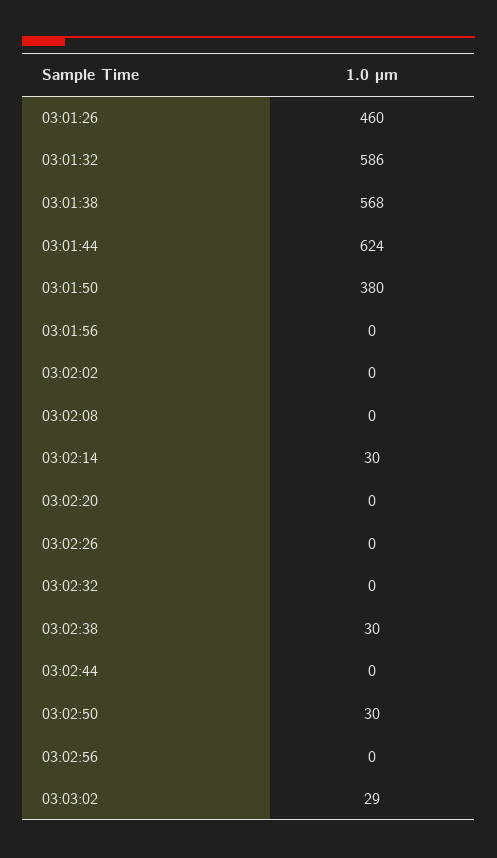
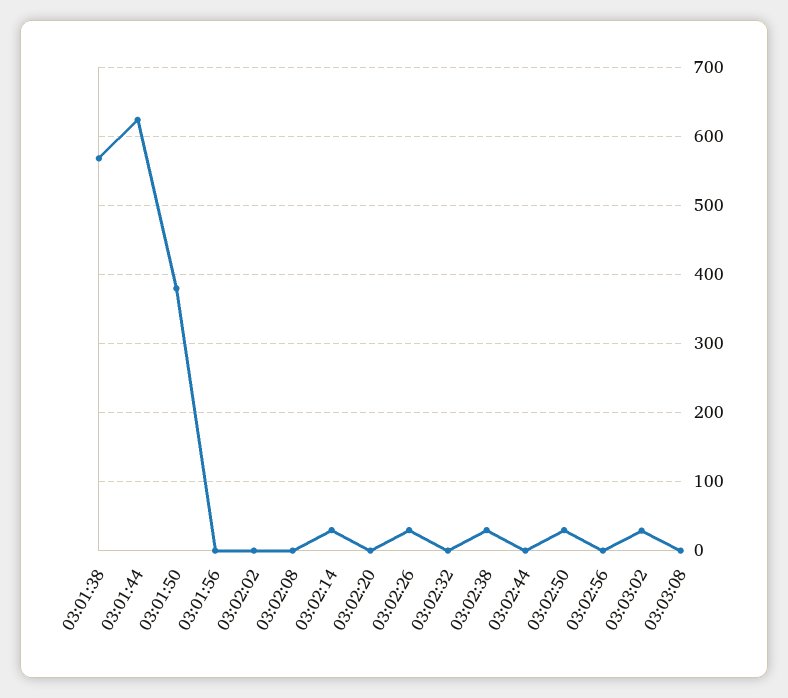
03:01:26: 460 -> none
03:01:32: 586 -> none
03:02:26: 0 -> 30
03:03:08: none -> 0

